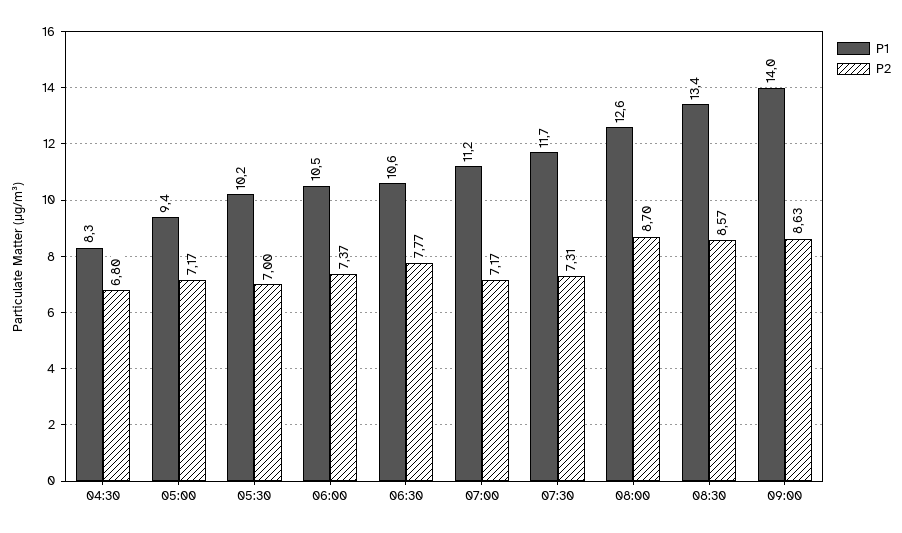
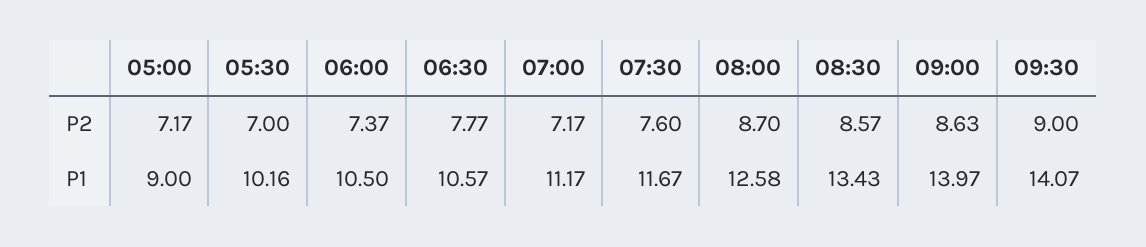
P1, 04:30: 8.3 -> none
P2, 04:30: 6.8 -> none
P1, 05:00: 9.4 -> 9
P2, 07:30: 7.31 -> 7.6
P2, 09:30: none -> 9
P1, 09:30: none -> 14.07

